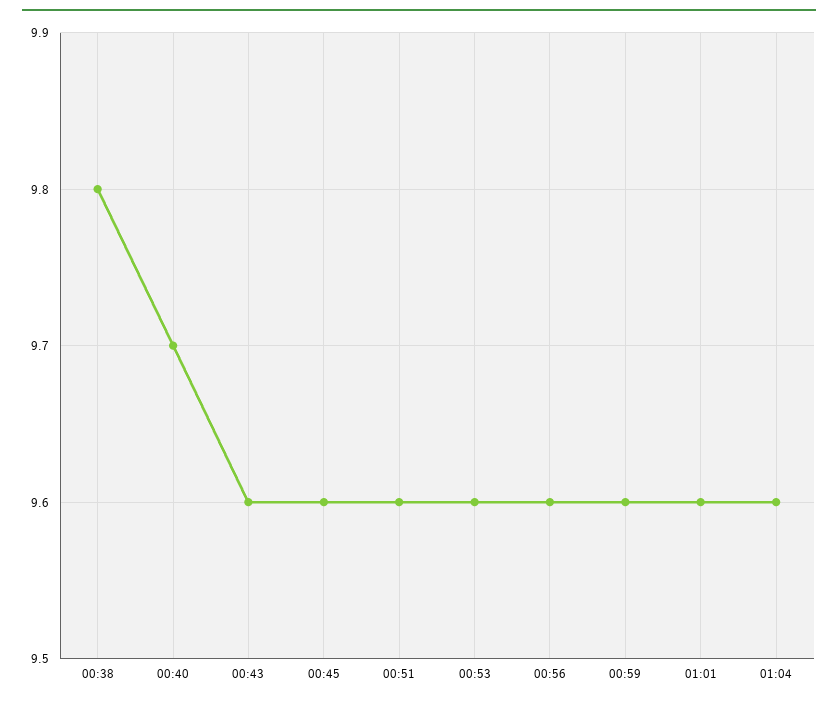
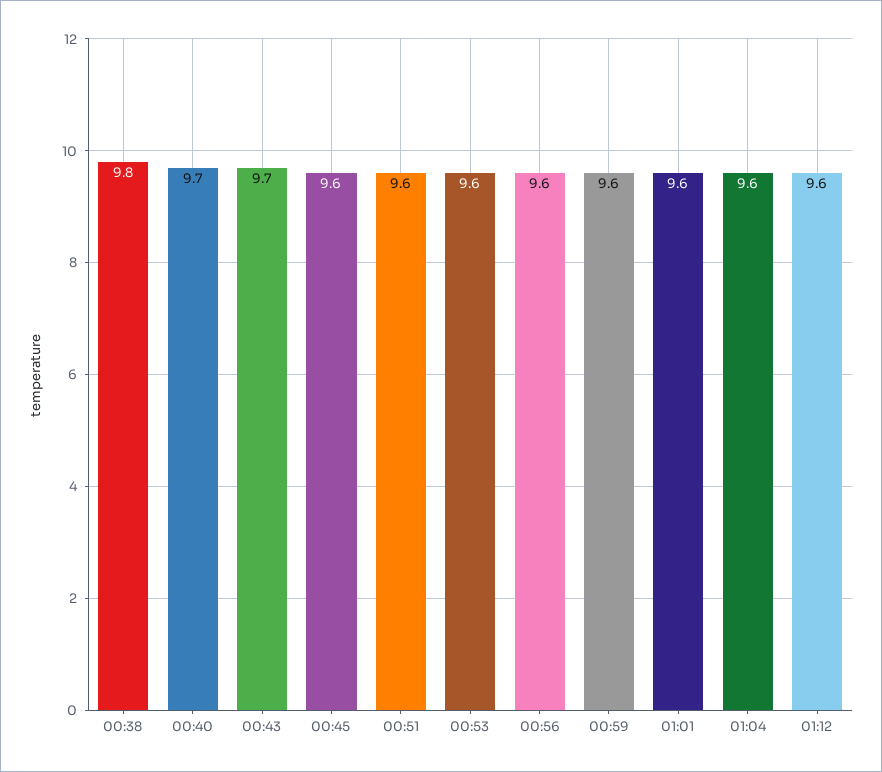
00:43: 9.6 -> 9.7
01:12: none -> 9.6

